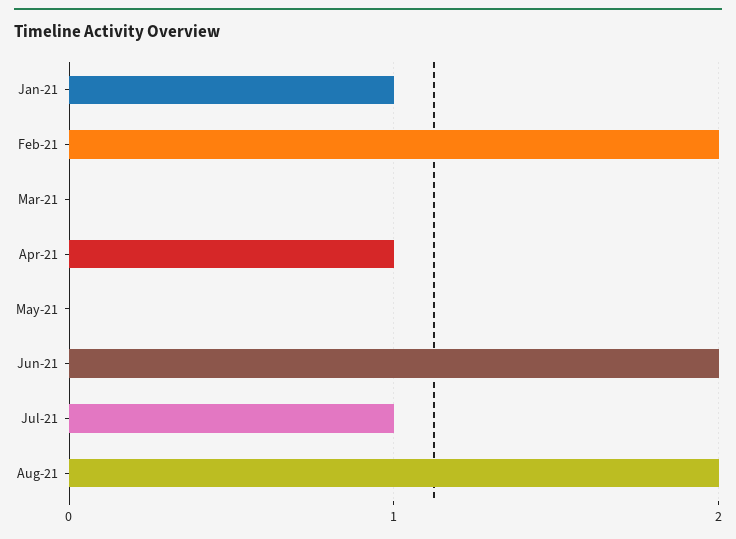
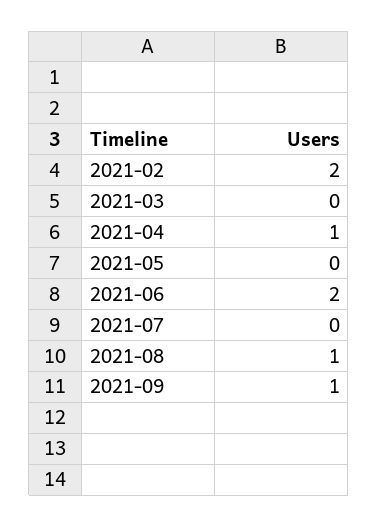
Jan-21: 1 -> none
Jul-21: 1 -> 0
Aug-21: 2 -> 1
2021-09: none -> 1

